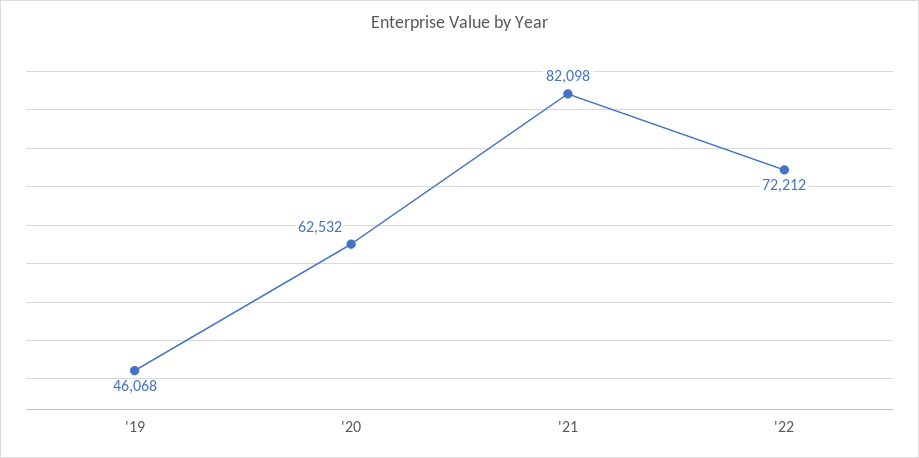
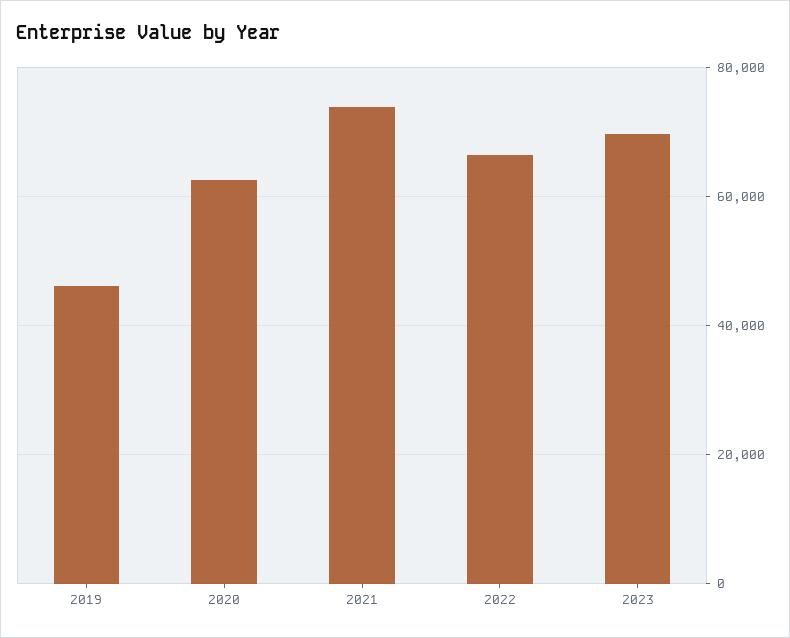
'21: 82098 -> 74000
'22: 72212 -> 66000
2023: none -> 70000

